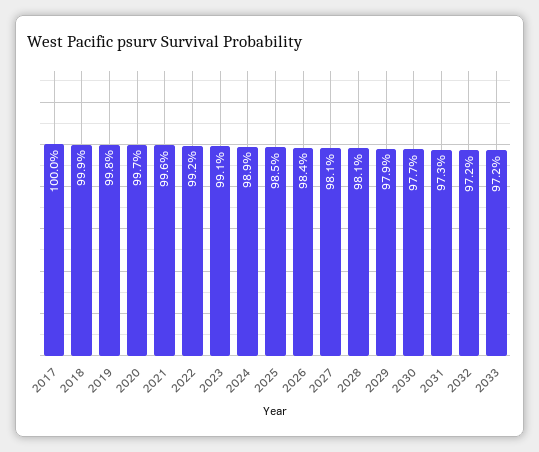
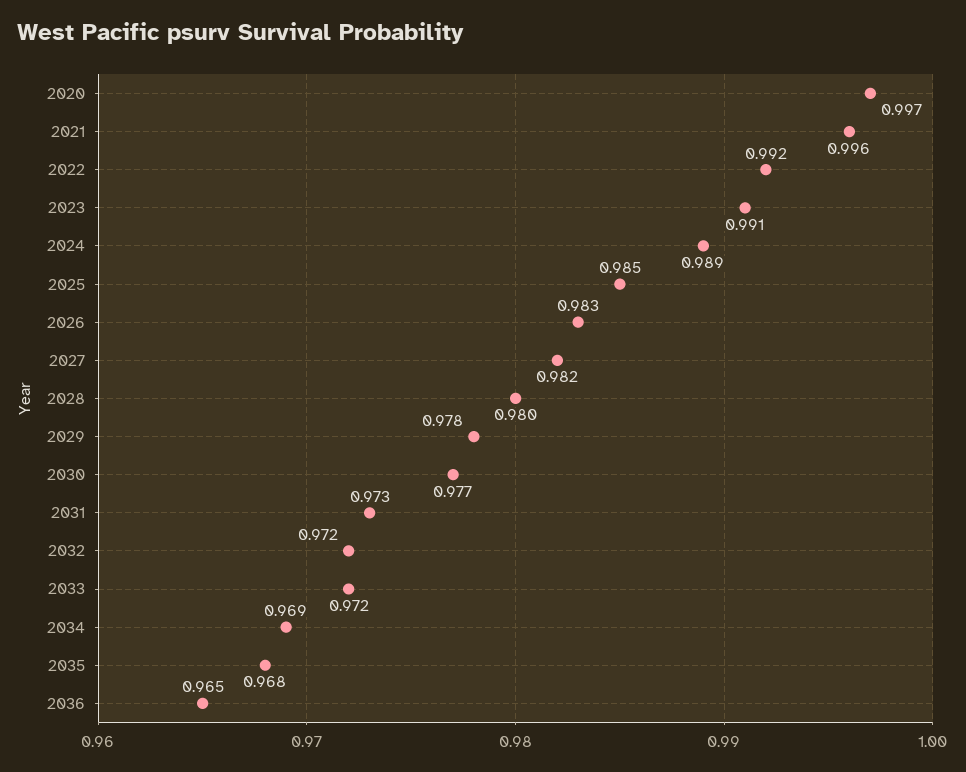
2017: 1 -> none
2018: 0.999 -> none
2019: 0.998 -> none
2026: 0.984 -> 0.983
2027: 0.981 -> 0.982
2028: 0.981 -> 0.98
2029: 0.979 -> 0.978
2034: none -> 0.969
2035: none -> 0.968
2036: none -> 0.965

